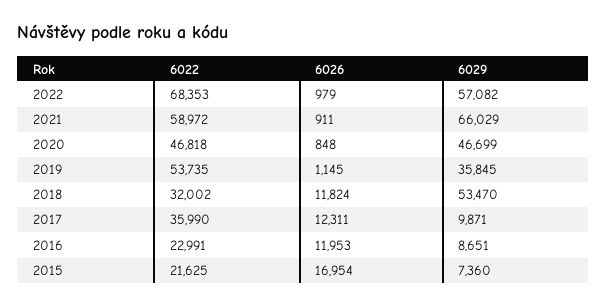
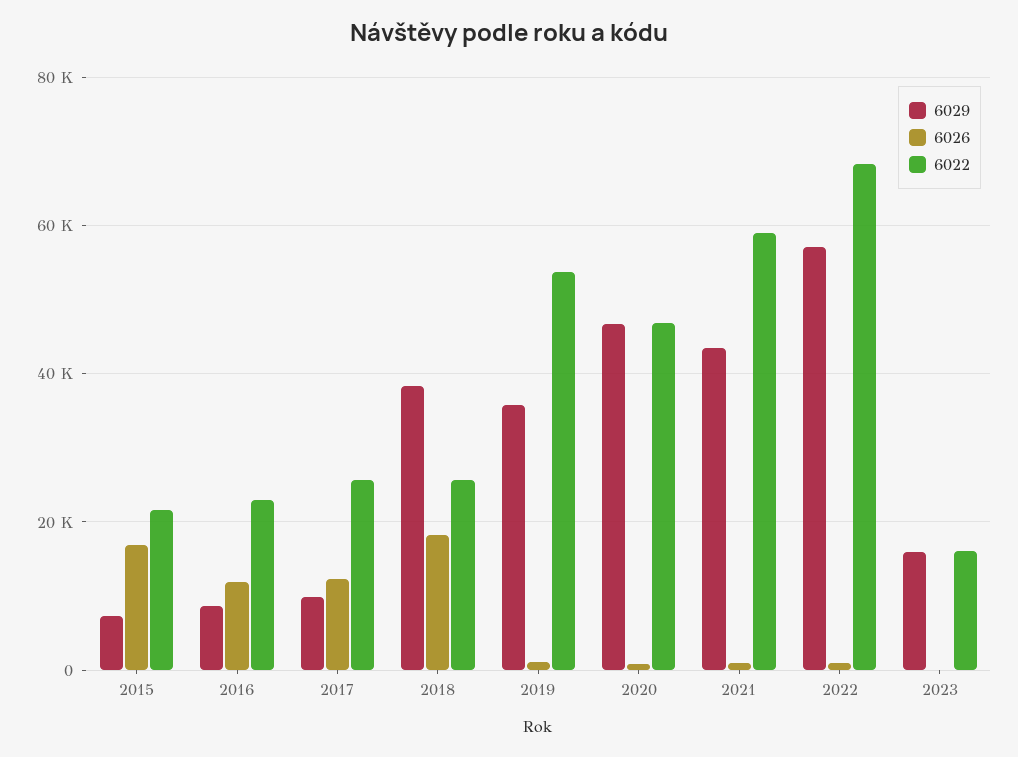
6029, 2021: 66029 -> 44000
6022, 2018: 32002 -> 26000
6026, 2018: 11824 -> 18000
6029, 2018: 53470 -> 38000
6022, 2017: 35990 -> 26000
6029, 2023: none -> 16000
6026, 2023: none -> 0
6022, 2023: none -> 16000

